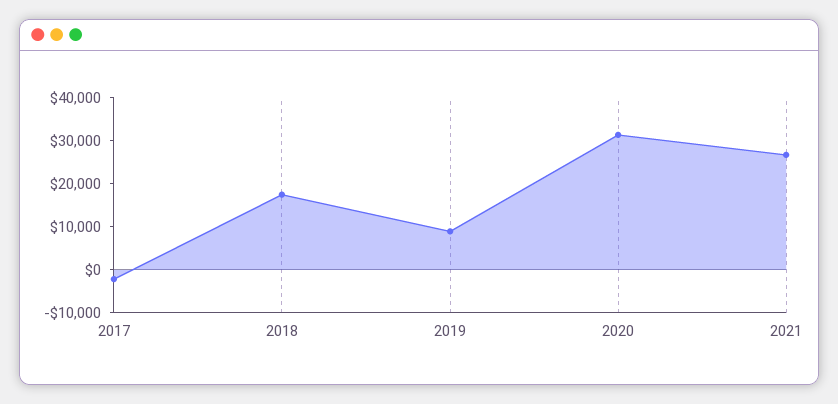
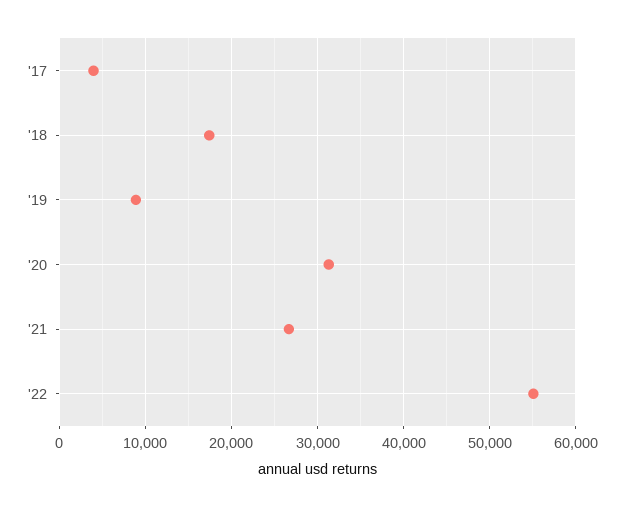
2017: -2000 -> 4000
'22: none -> 55000

